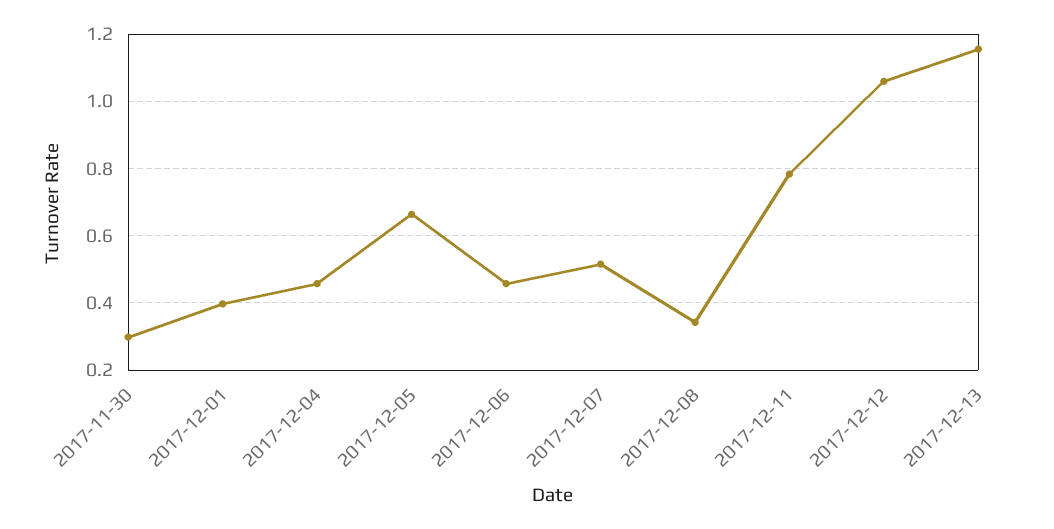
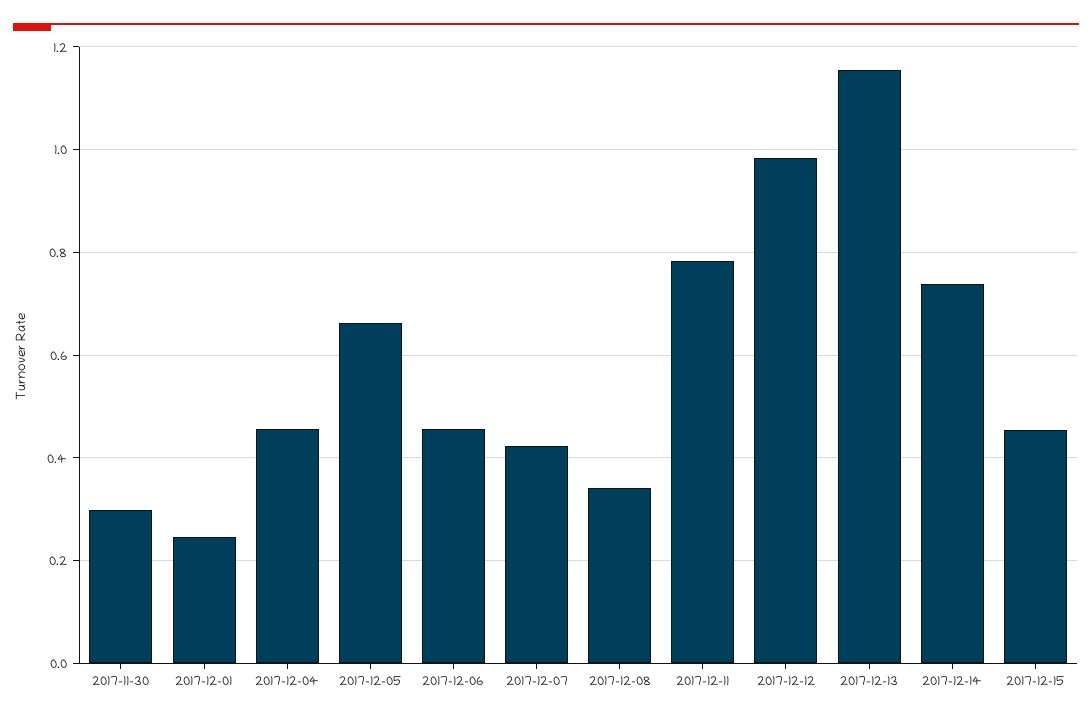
2017-12-01: 0.4 -> 0.24
2017-12-07: 0.52 -> 0.42
2017-12-12: 1.06 -> 0.98
2017-12-14: none -> 0.74
2017-12-15: none -> 0.46

